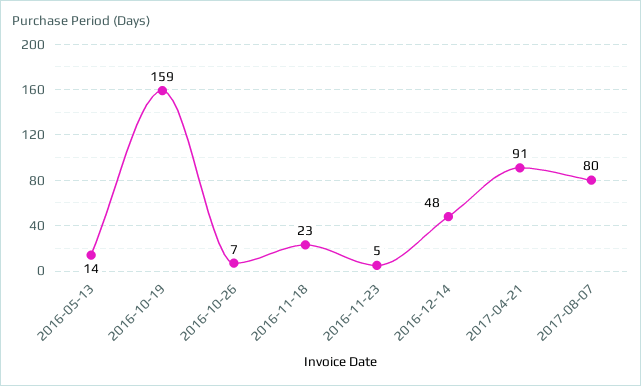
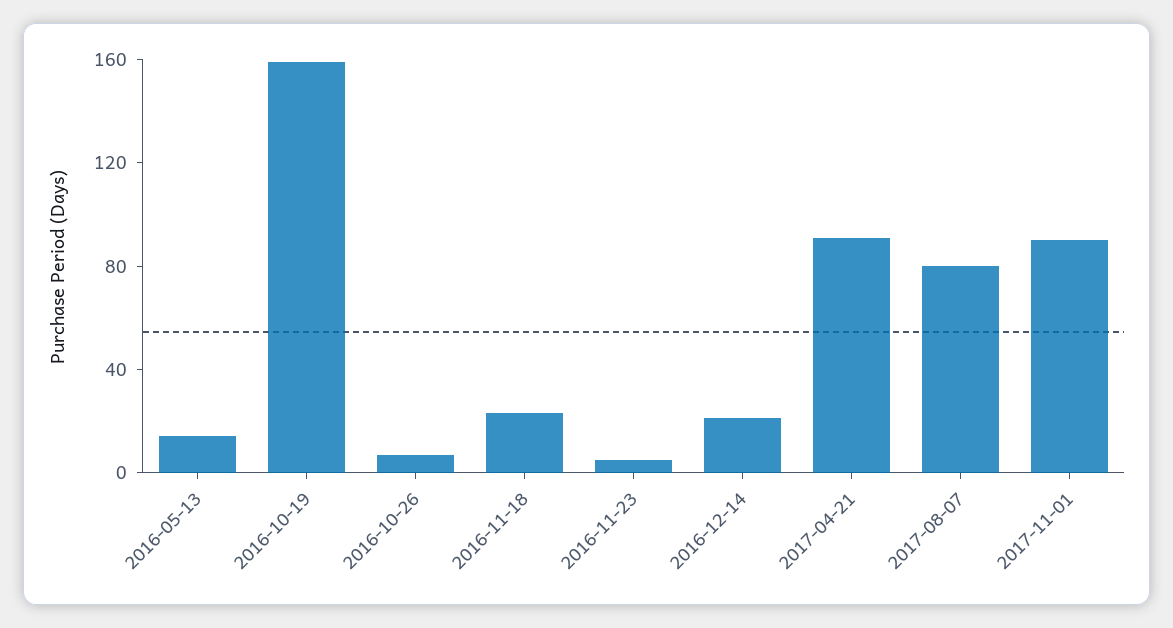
2016-12-14: 48 -> 20
2017-11-01: none -> 90

